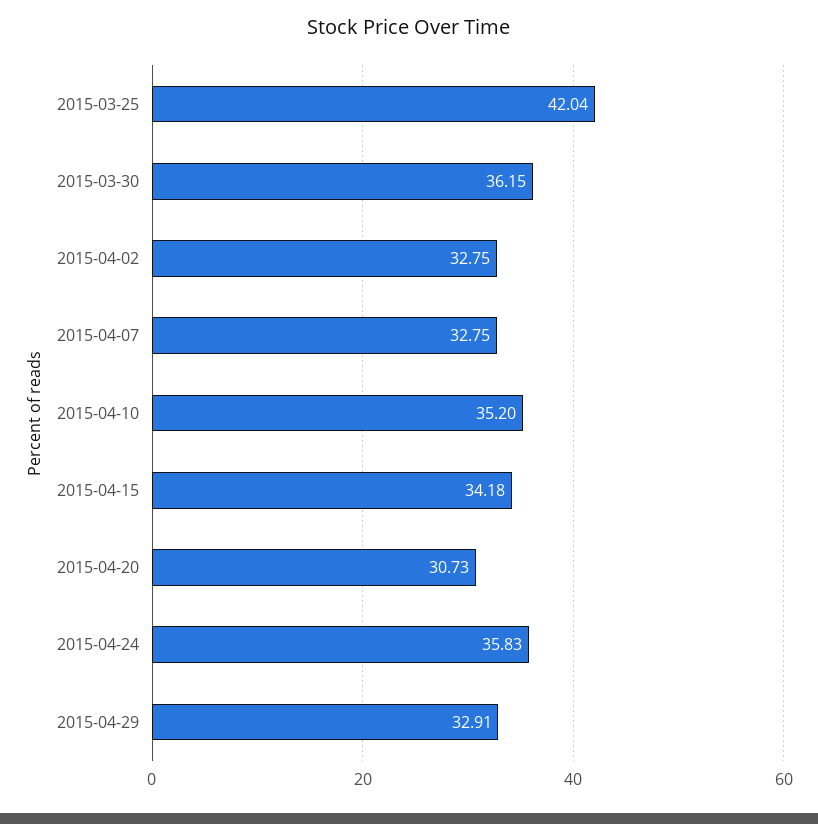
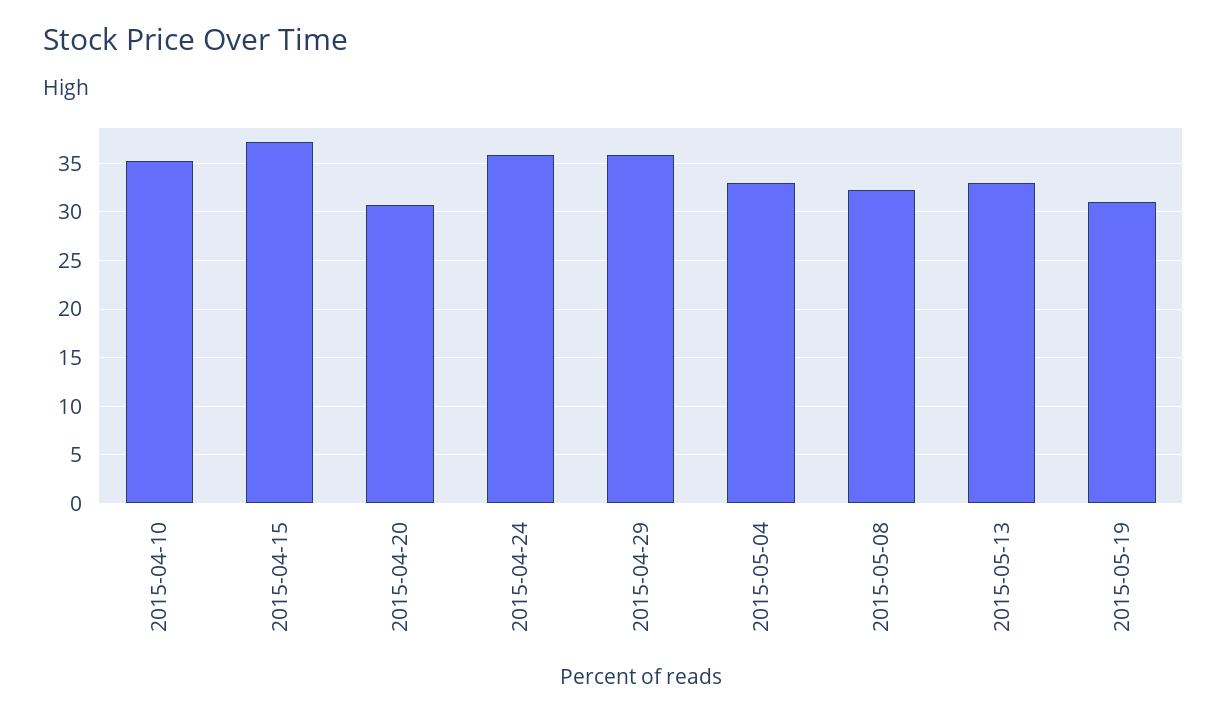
2015-03-25: 42.04 -> none
2015-03-30: 36.15 -> none
2015-04-02: 32.75 -> none
2015-04-07: 32.75 -> none
2015-04-15: 34.18 -> 37
2015-04-29: 32.91 -> 36
2015-05-04: none -> 33
2015-05-08: none -> 32
2015-05-13: none -> 33
2015-05-19: none -> 31

